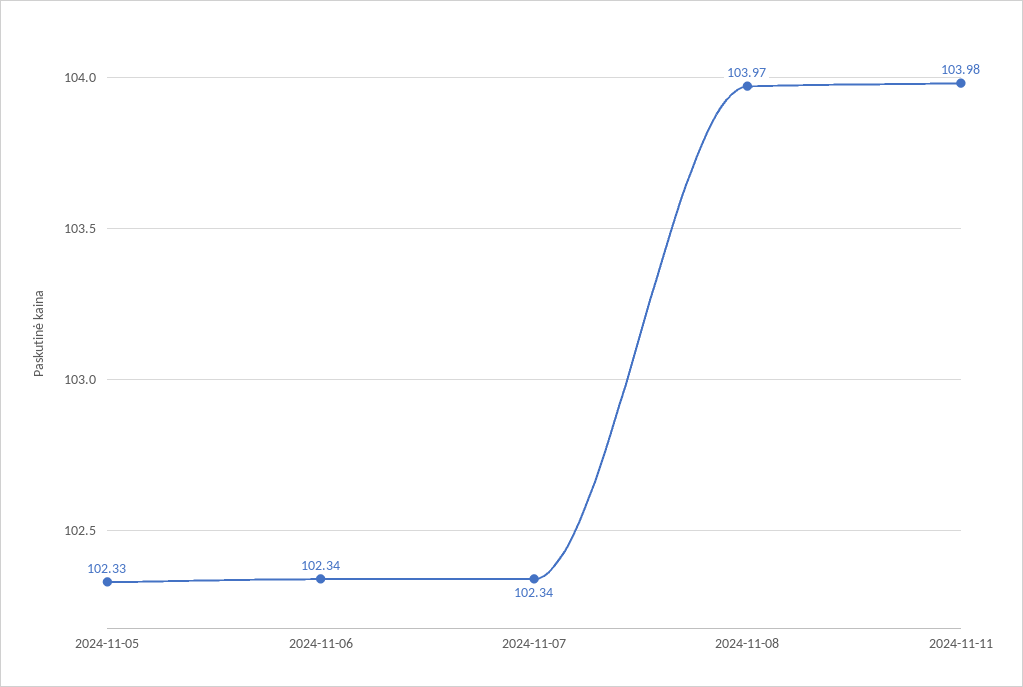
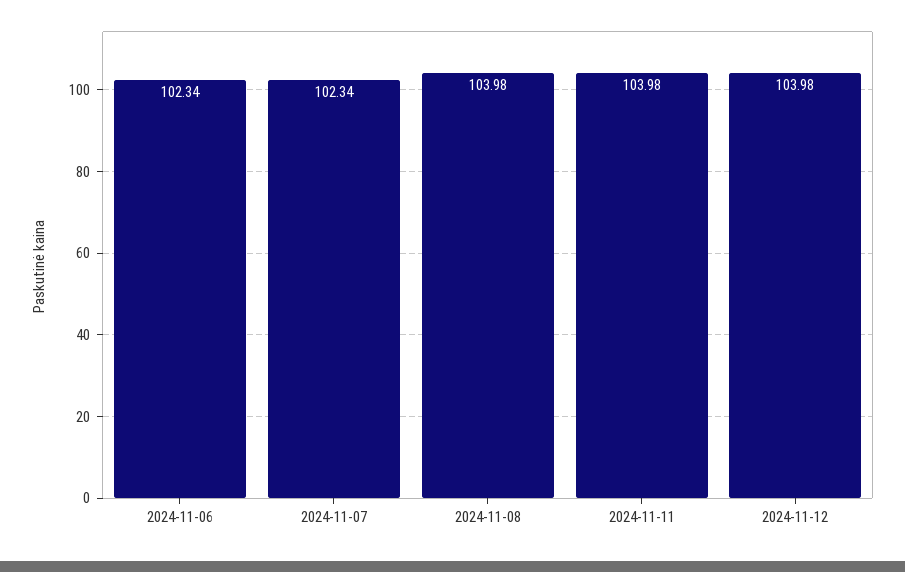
2024-11-05: 102.33 -> none
2024-11-08: 103.97 -> 103.98
2024-11-12: none -> 103.98

